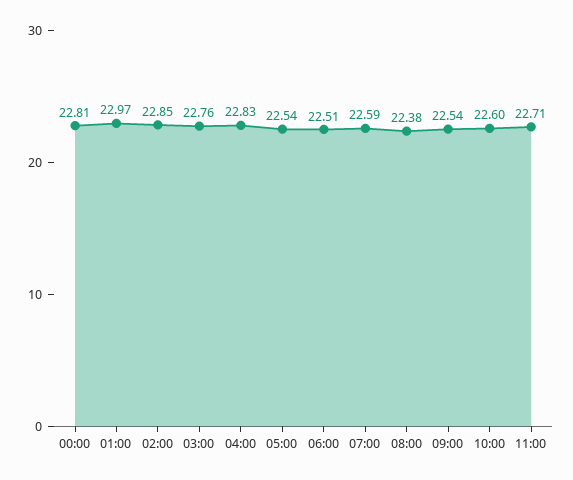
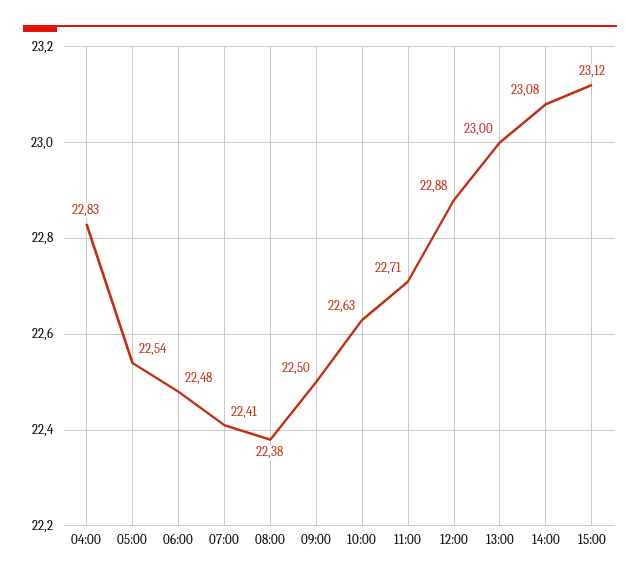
00:00: 22.81 -> none
01:00: 22.97 -> none
02:00: 22.85 -> none
03:00: 22.76 -> none
06:00: 22.51 -> 22.48
07:00: 22.59 -> 22.41
09:00: 22.54 -> 22.5
10:00: 22.6 -> 22.63
12:00: none -> 22.88
13:00: none -> 23
14:00: none -> 23.08
15:00: none -> 23.12

